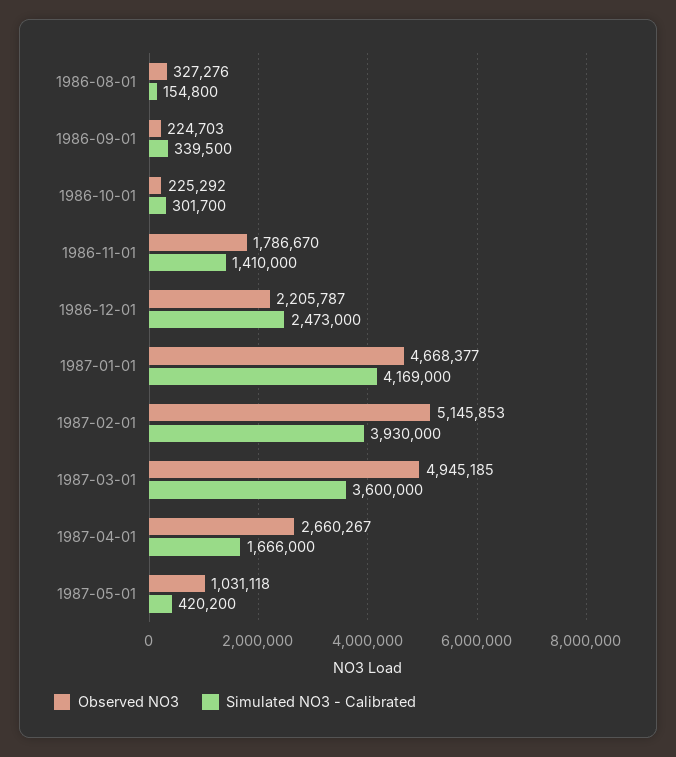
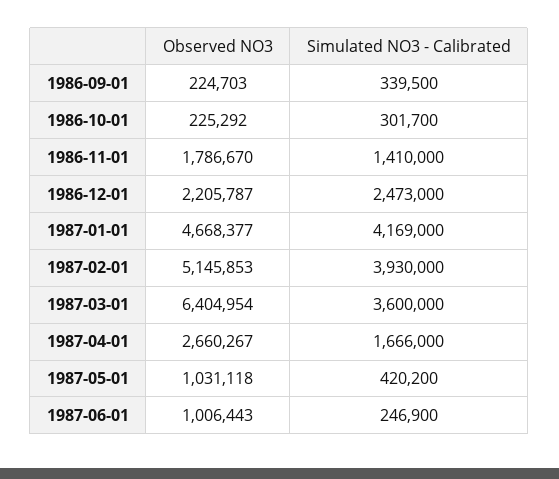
Observed NO3, 1986-08-01: 327276 -> none
Simulated NO3 - Calibrated, 1986-08-01: 154800 -> none
Observed NO3, 1987-03-01: 4945185 -> 6404954
Observed NO3, 1987-06-01: none -> 1006443
Simulated NO3 - Calibrated, 1987-06-01: none -> 246900

